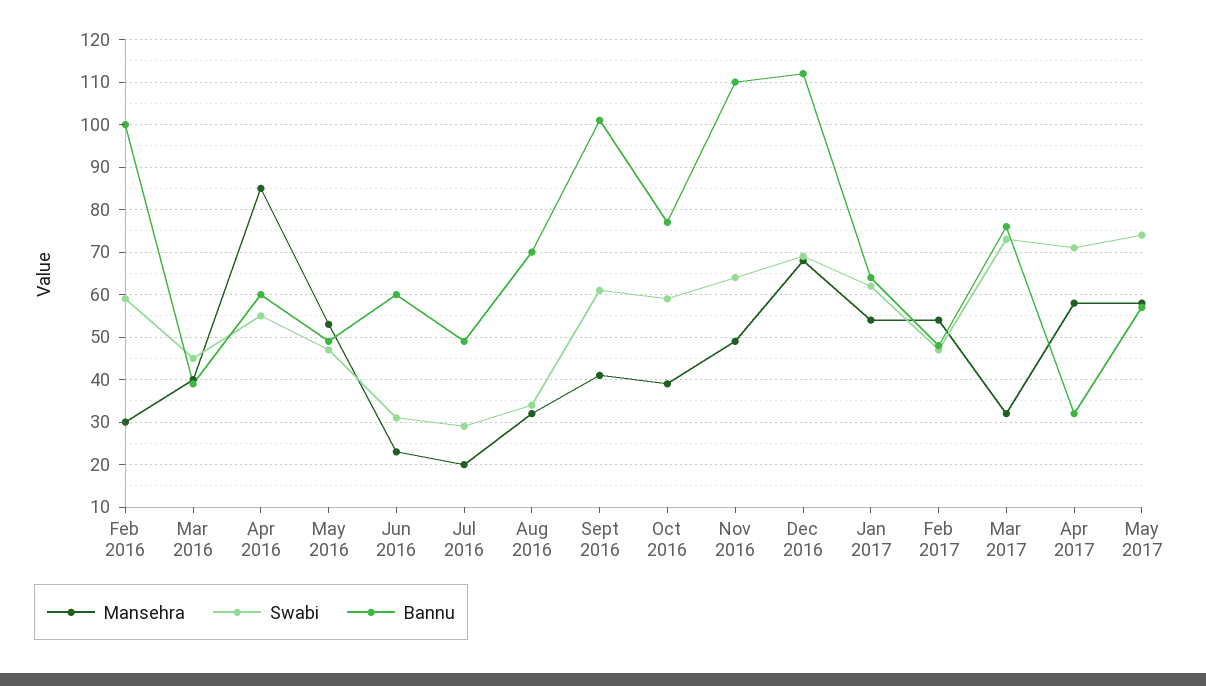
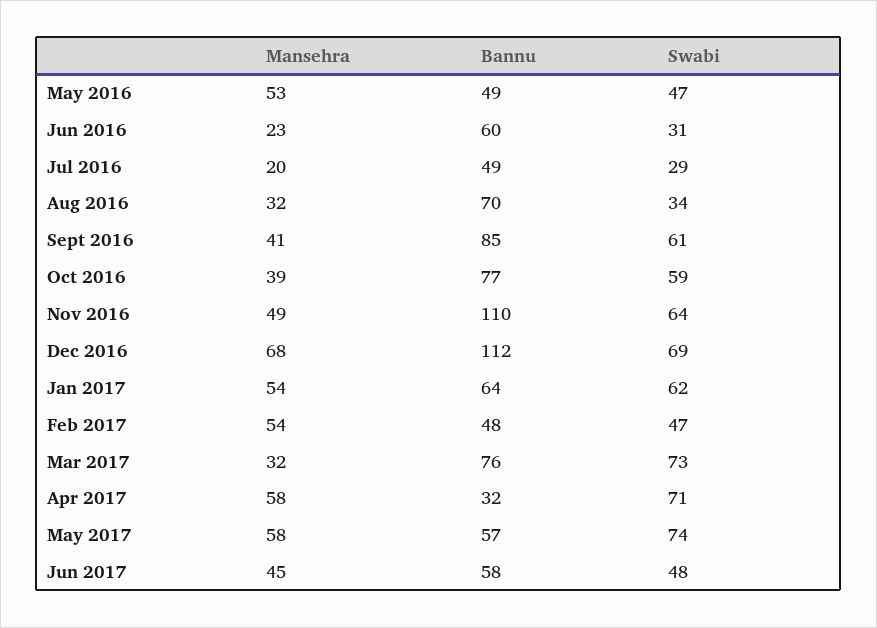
Mansehra, Feb 2016: 30 -> none
Swabi, Feb 2016: 60 -> none
Bannu, Feb 2016: 100 -> none
Mansehra, Mar 2016: 40 -> none
Swabi, Mar 2016: 45 -> none
Bannu, Mar 2016: 40 -> none
Mansehra, Apr 2016: 85 -> none
Swabi, Apr 2016: 55 -> none
Bannu, Apr 2016: 60 -> none
Bannu, Sept 2016: 100 -> 85
Mansehra, Jun 2017: none -> 45
Bannu, Jun 2017: none -> 58
Swabi, Jun 2017: none -> 48

